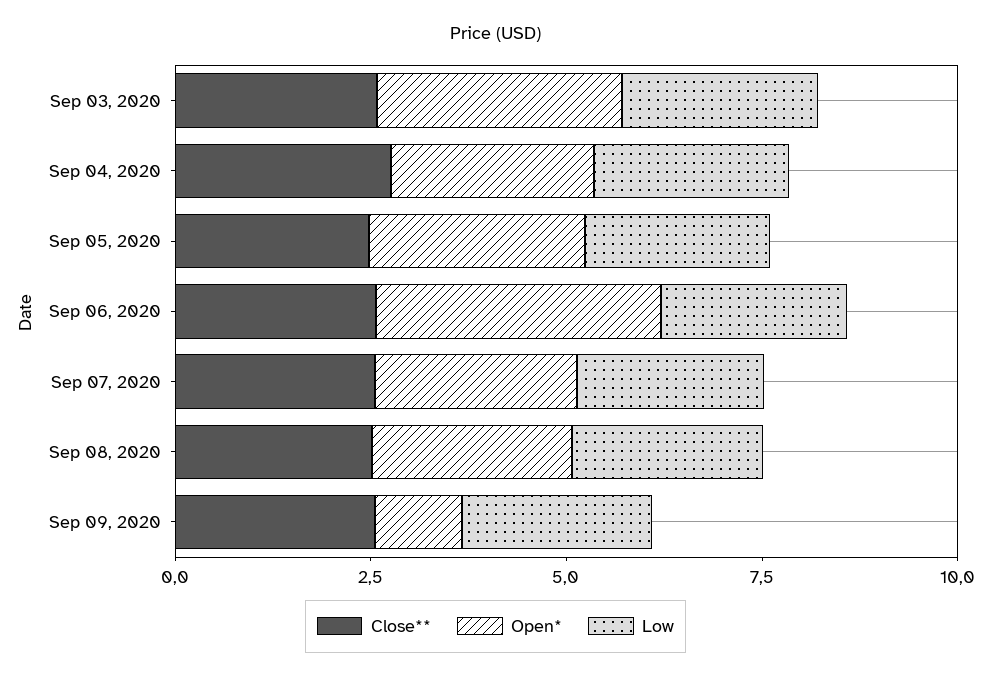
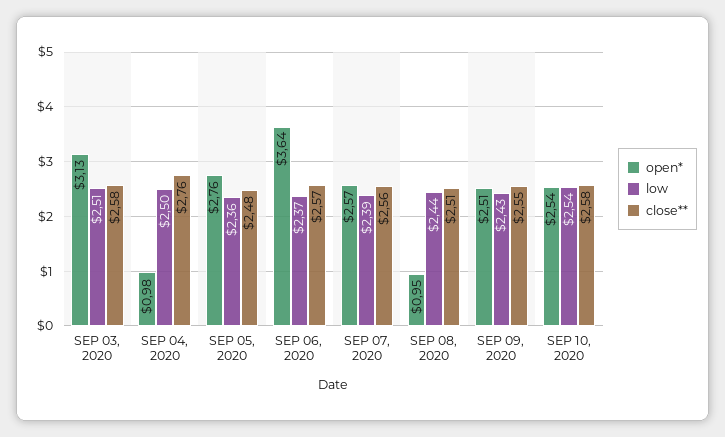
Open*, Sep 04, 2020: 2.5 -> 0.98
Open*, Sep 08, 2020: 2.5 -> 0.95
Open*, Sep 09, 2020: 1 -> 2.51
Open*, SEP 10, 2020: none -> 2.54
Low, SEP 10, 2020: none -> 2.54
Close**, SEP 10, 2020: none -> 2.58

